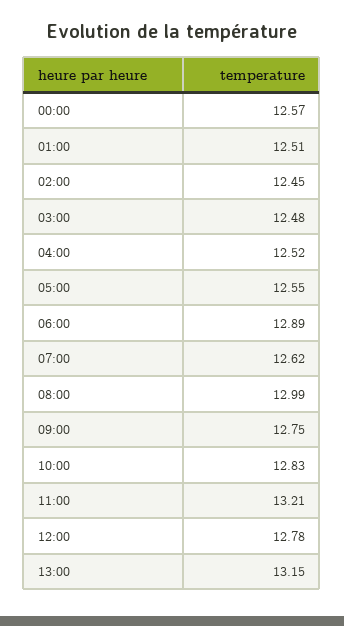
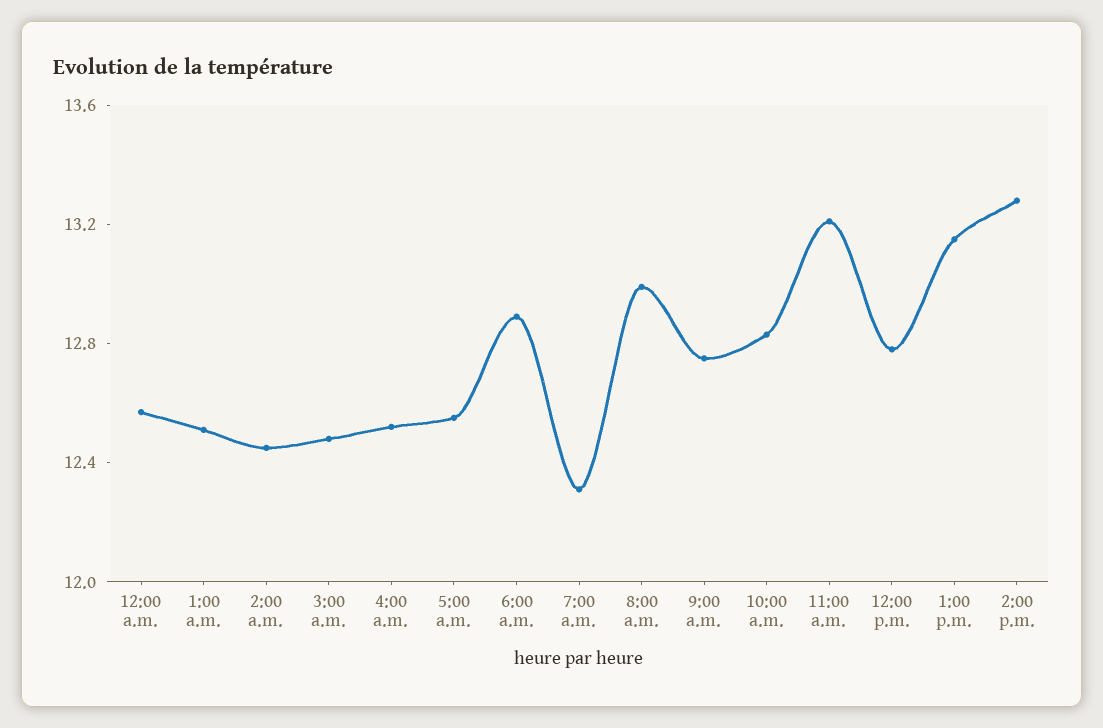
07:00: 12.62 -> 12.3
2:00 p.m.: none -> 13.3

